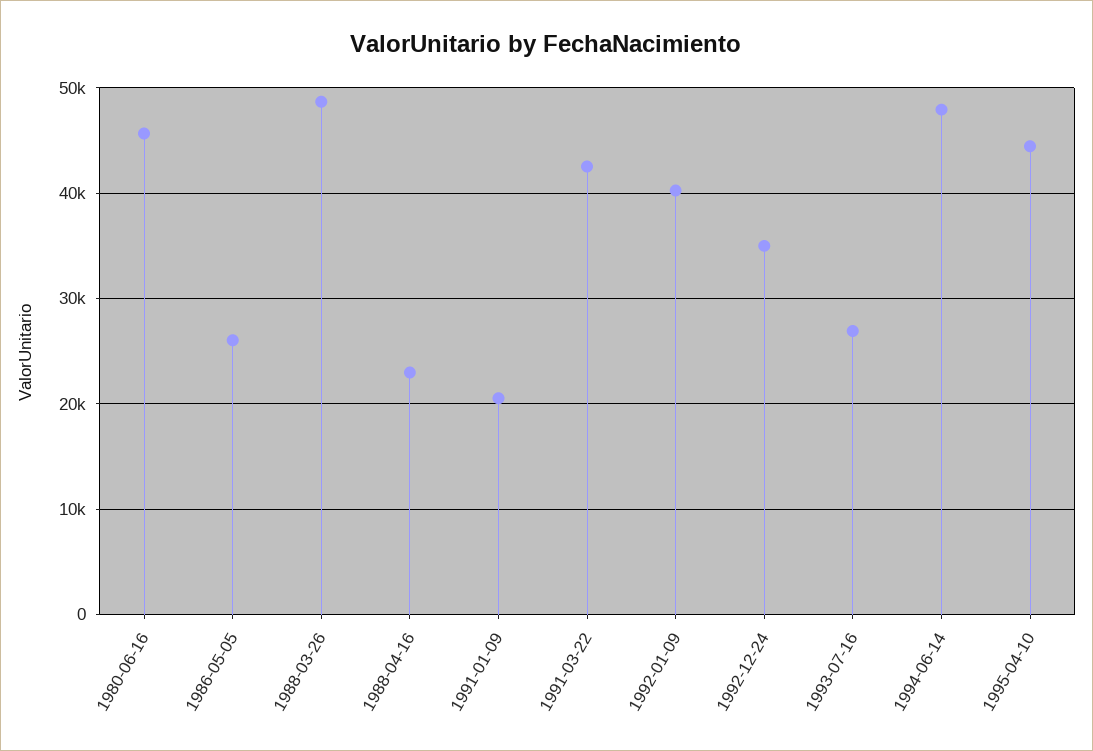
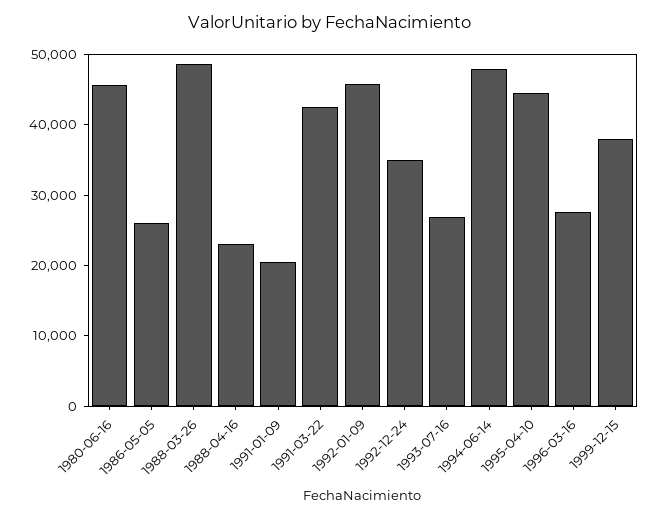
1992-01-09: 40000 -> 46000
1996-03-16: none -> 28000
1999-12-15: none -> 38000

